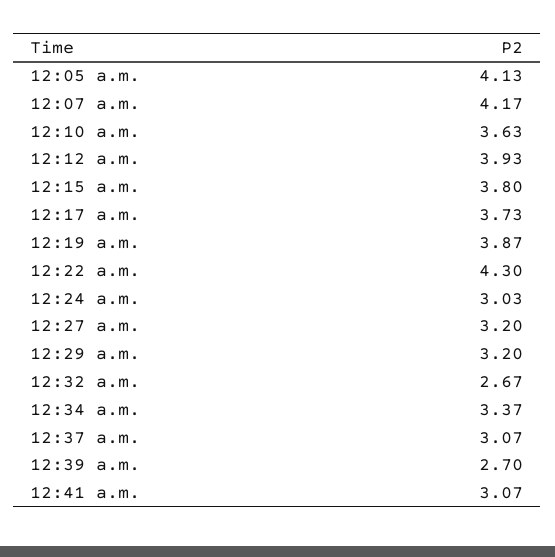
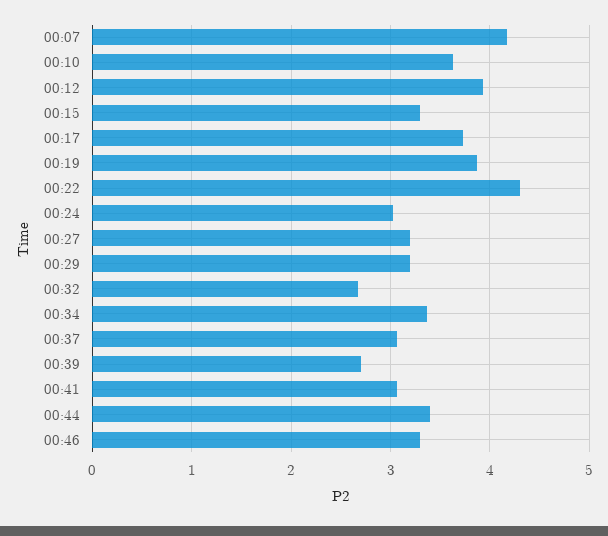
12:05 a.m.: 4.13 -> none
12:15 a.m.: 3.8 -> 3.3
00:44: none -> 3.4
00:46: none -> 3.3

